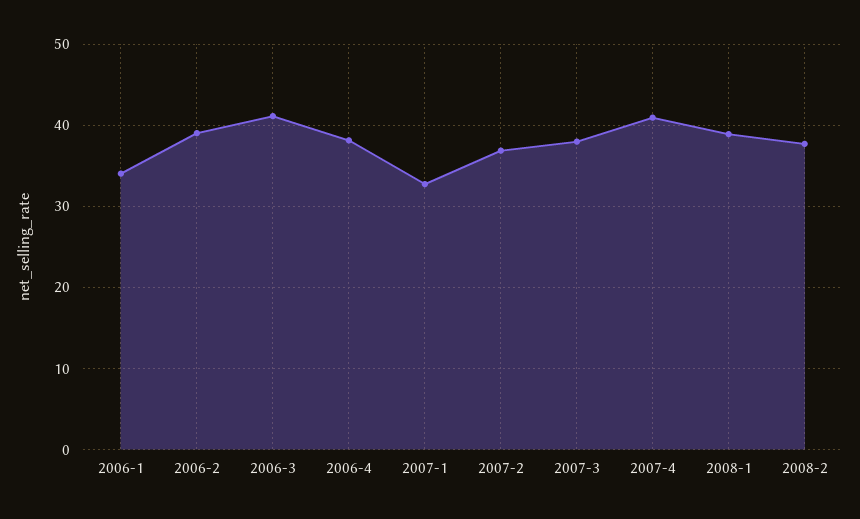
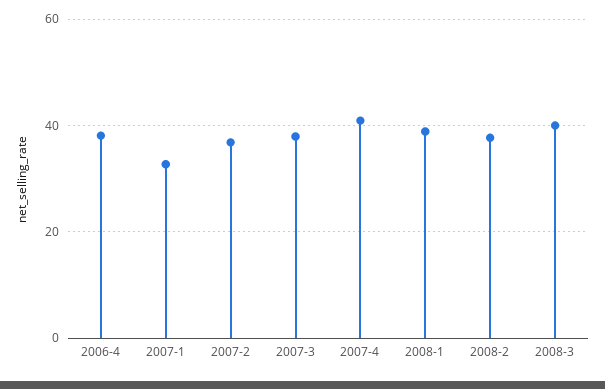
2006-1: 34 -> none
2006-2: 39 -> none
2006-3: 41 -> none
2008-3: none -> 40

